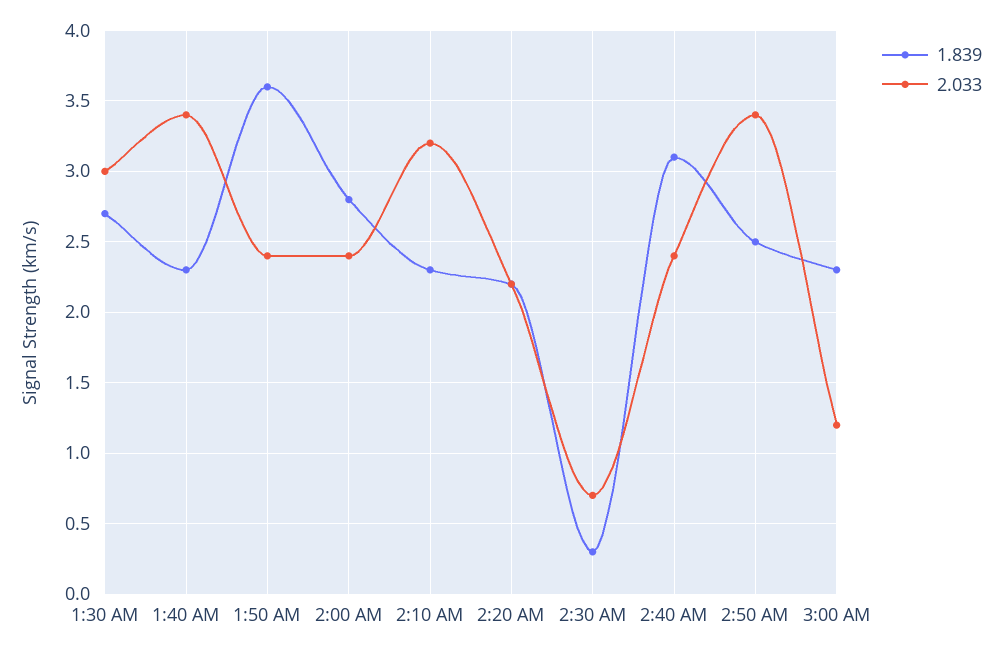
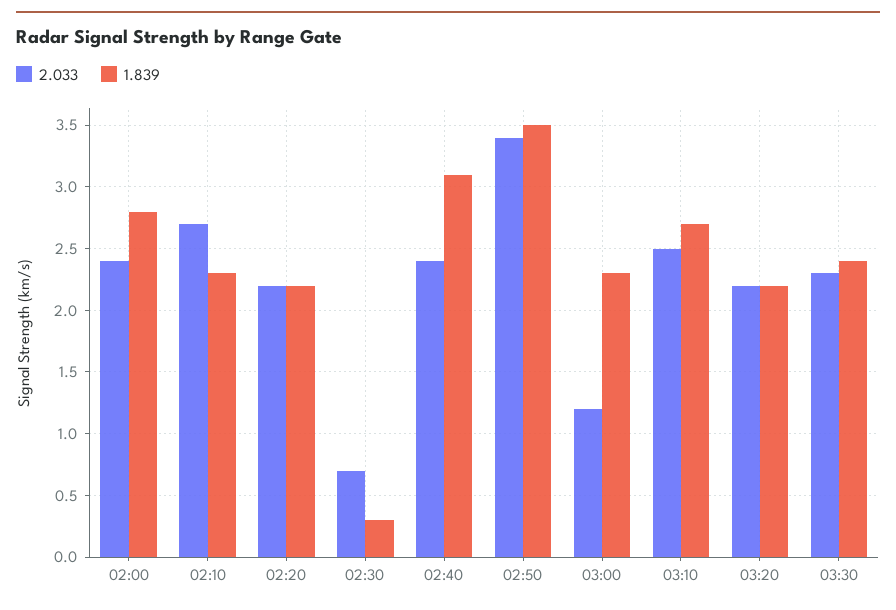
1.839, 1:30 AM: 2.7 -> none
2.033, 1:30 AM: 3 -> none
1.839, 1:40 AM: 2.3 -> none
2.033, 1:40 AM: 3.4 -> none
1.839, 1:50 AM: 3.6 -> none
2.033, 1:50 AM: 2.4 -> none
2.033, 2:10 AM: 3.2 -> 2.7
1.839, 2:50 AM: 2.5 -> 3.5
2.033, 03:10: none -> 2.5
1.839, 03:10: none -> 2.7
2.033, 03:20: none -> 2.2
1.839, 03:20: none -> 2.2
2.033, 03:30: none -> 2.3
1.839, 03:30: none -> 2.4

